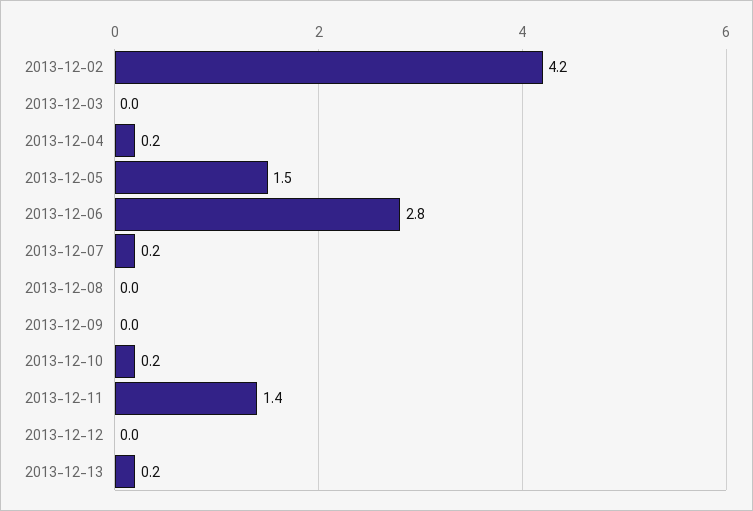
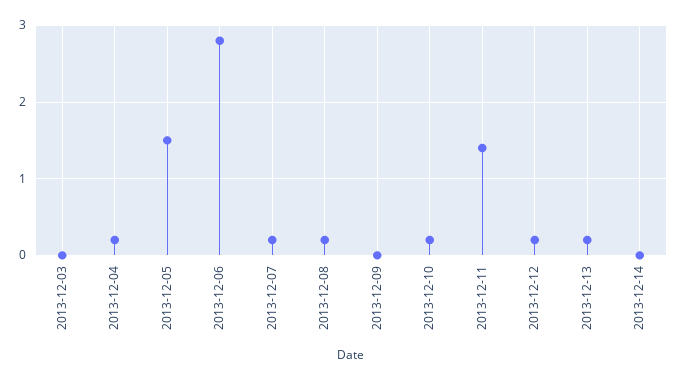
2013-12-02: 4.2 -> none
2013-12-08: 0 -> 0.2
2013-12-12: 0 -> 0.2
2013-12-14: none -> 0

